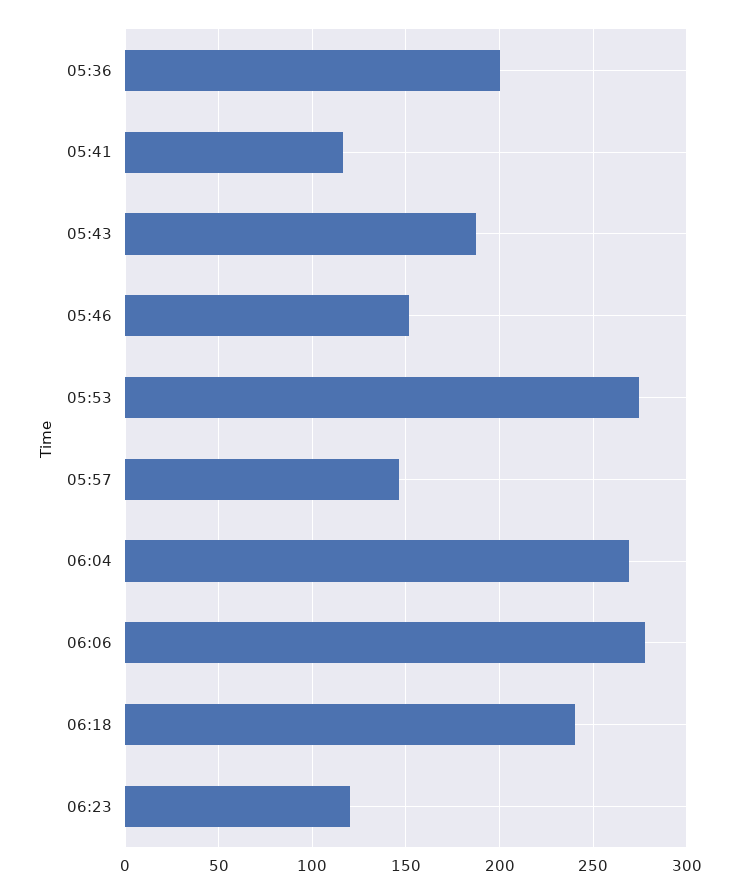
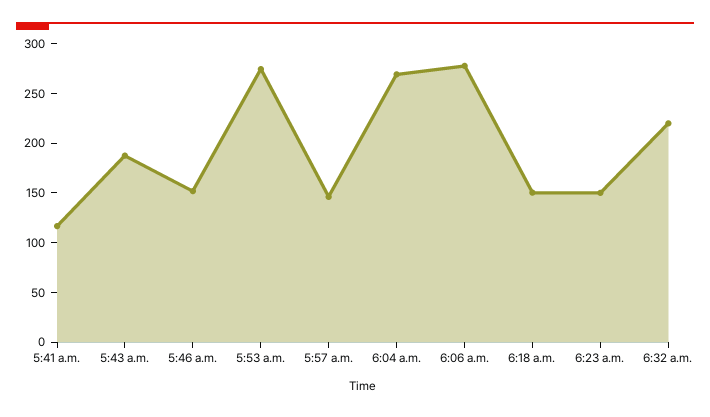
05:36: 200 -> none
06:18: 240 -> 150
06:23: 120 -> 150
6:32 a.m.: none -> 220

